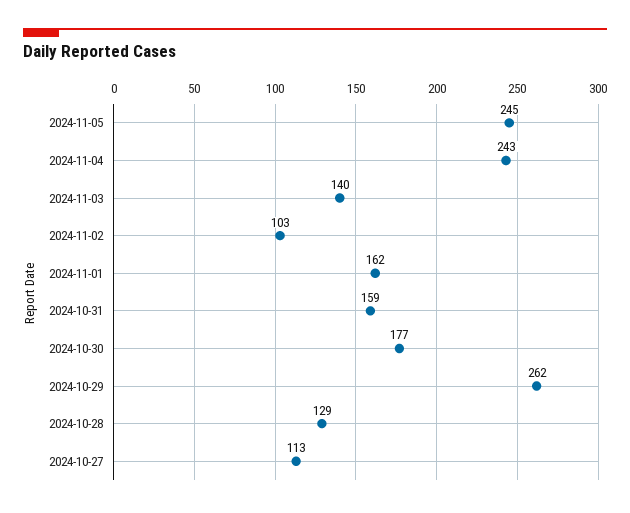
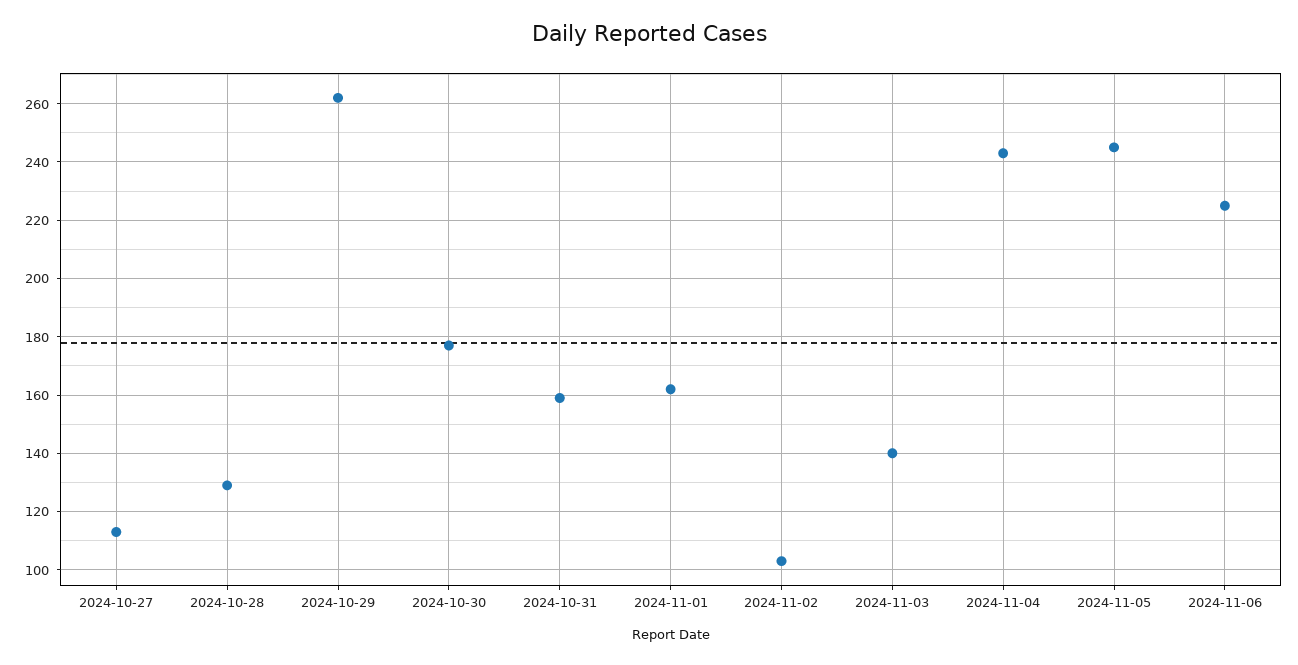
2024-11-06: none -> 225

